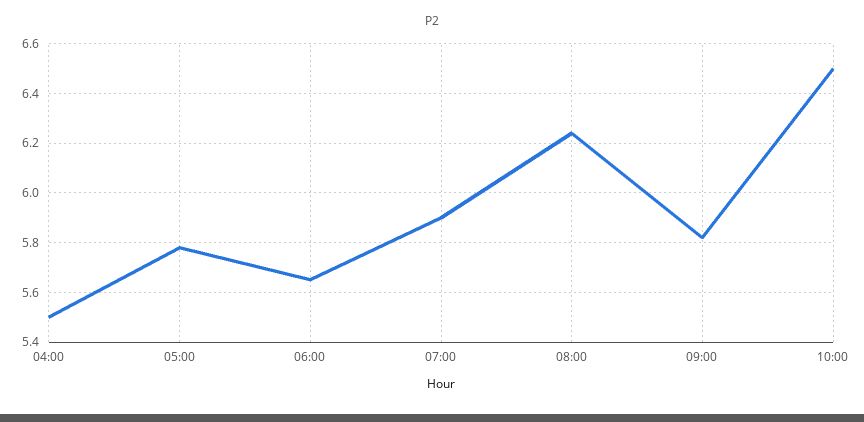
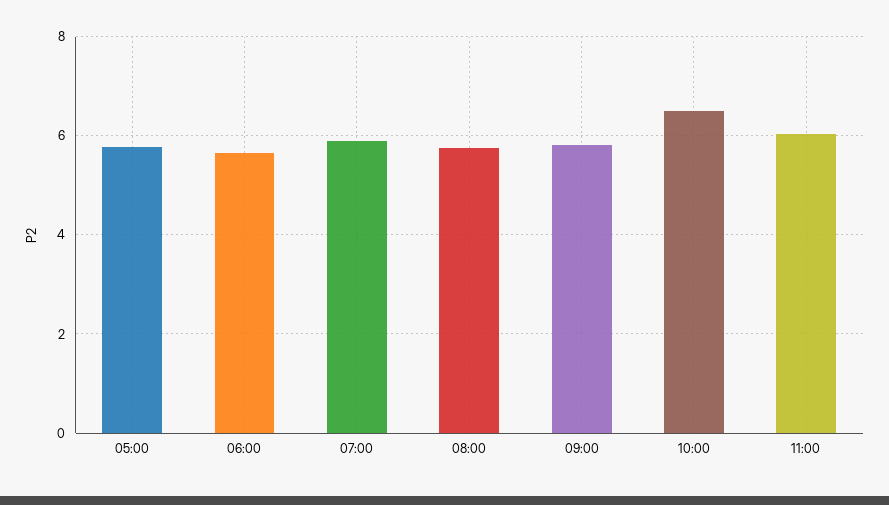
04:00: 5.5 -> none
08:00: 6.25 -> 5.8
11:00: none -> 6

